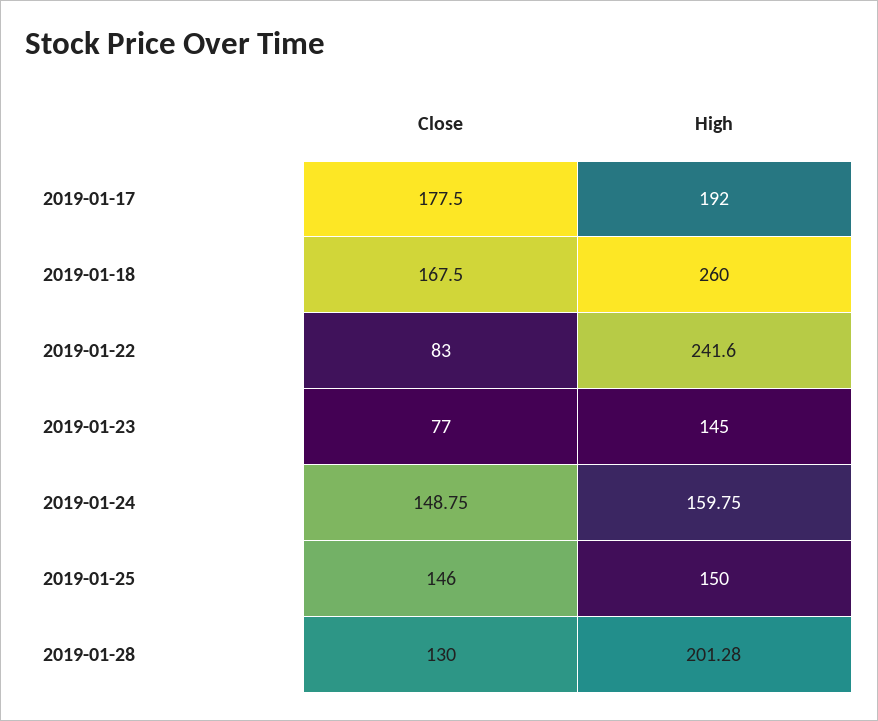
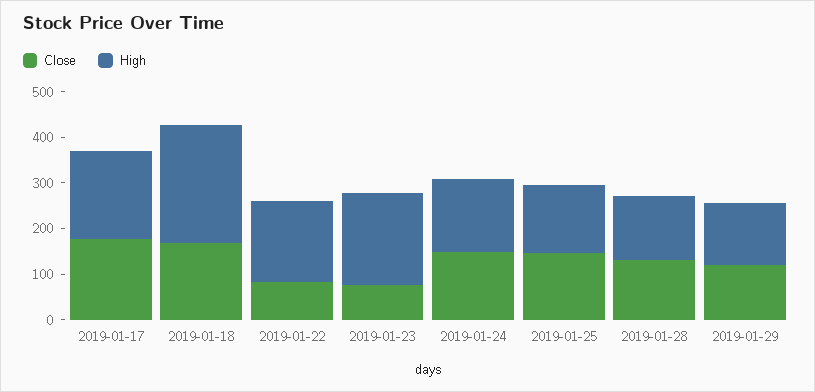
High, 2019-01-22: 241.6 -> 180
High, 2019-01-23: 145 -> 200
High, 2019-01-28: 201.28 -> 140
Close, 2019-01-29: none -> 120
High, 2019-01-29: none -> 140

